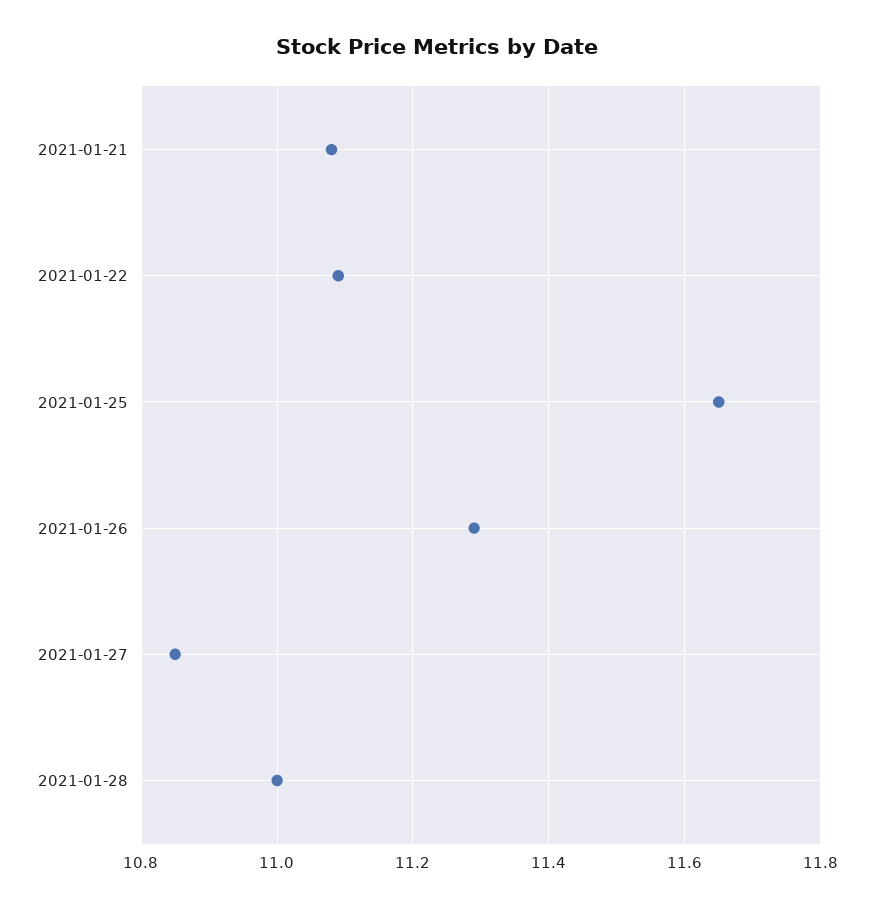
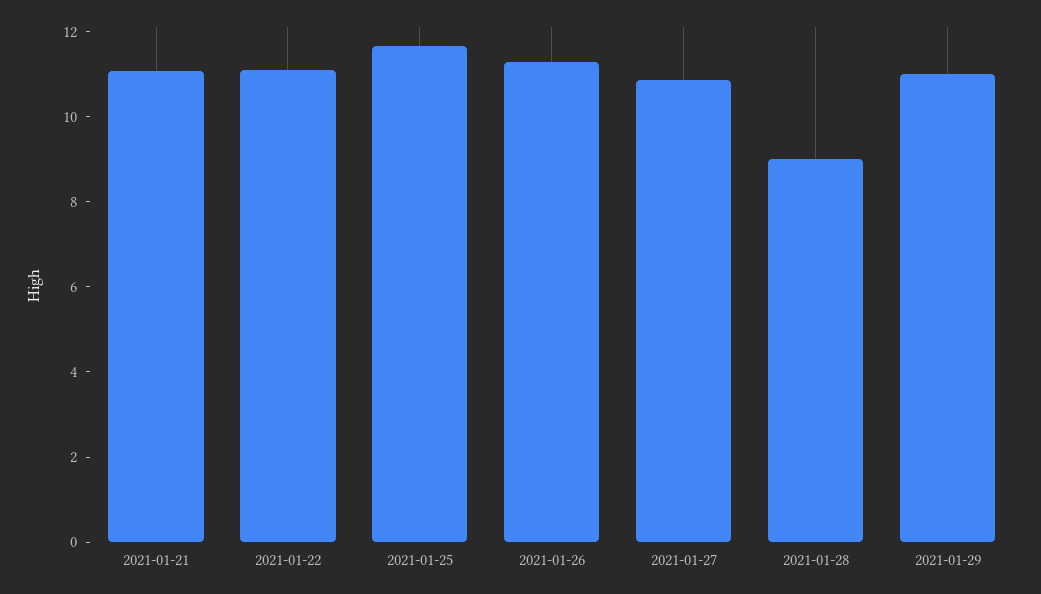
2021-01-28: 11 -> 9
2021-01-29: none -> 11

